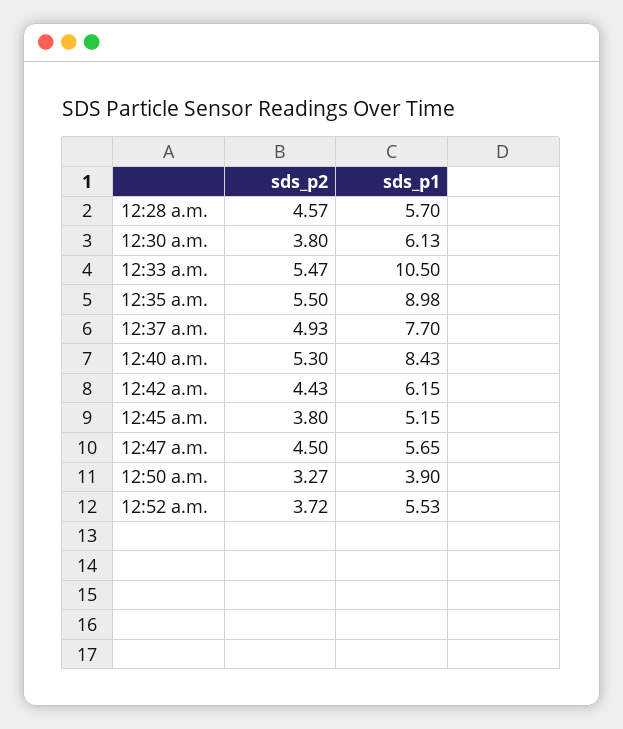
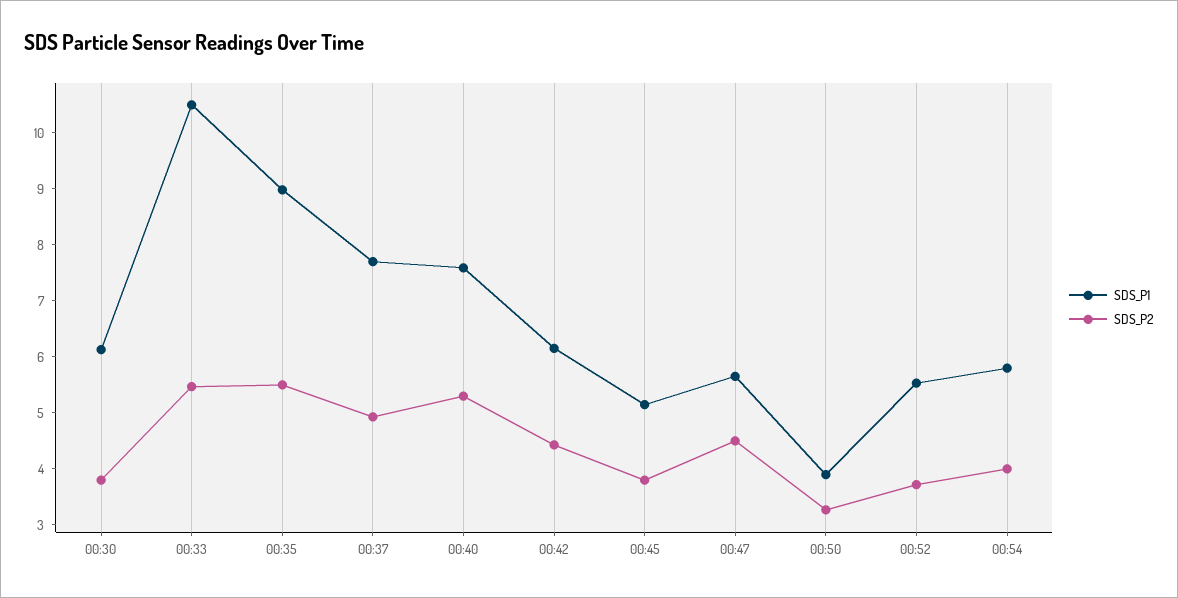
sds_p2, 12:28 a.m.: 4.57 -> none
sds_p1, 12:28 a.m.: 5.7 -> none
sds_p1, 12:40 a.m.: 8.43 -> 7.6
sds_p1, 00:54: none -> 5.8
sds_p2, 00:54: none -> 4

